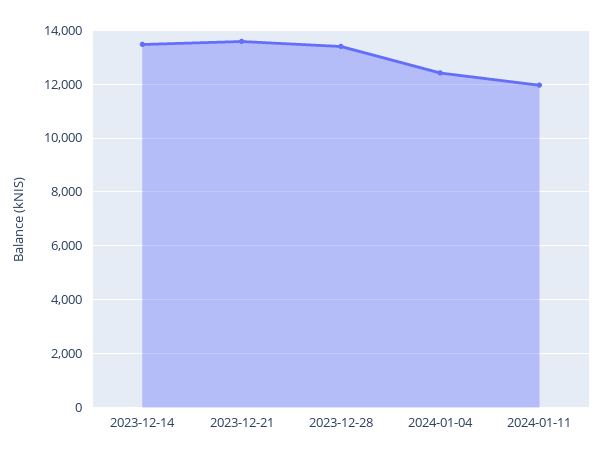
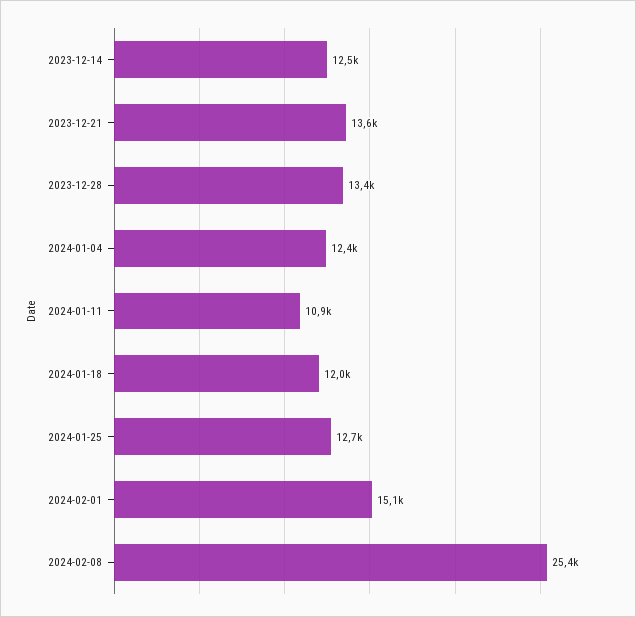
2023-12-14: 13500 -> 12500
2024-01-11: 12000 -> 10900
2024-01-18: none -> 12000
2024-01-25: none -> 12700
2024-02-01: none -> 15100
2024-02-08: none -> 25400

